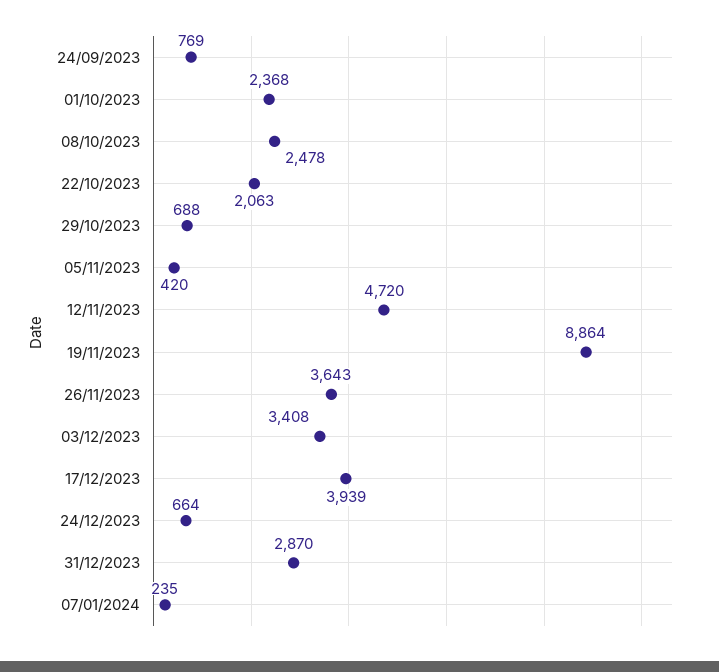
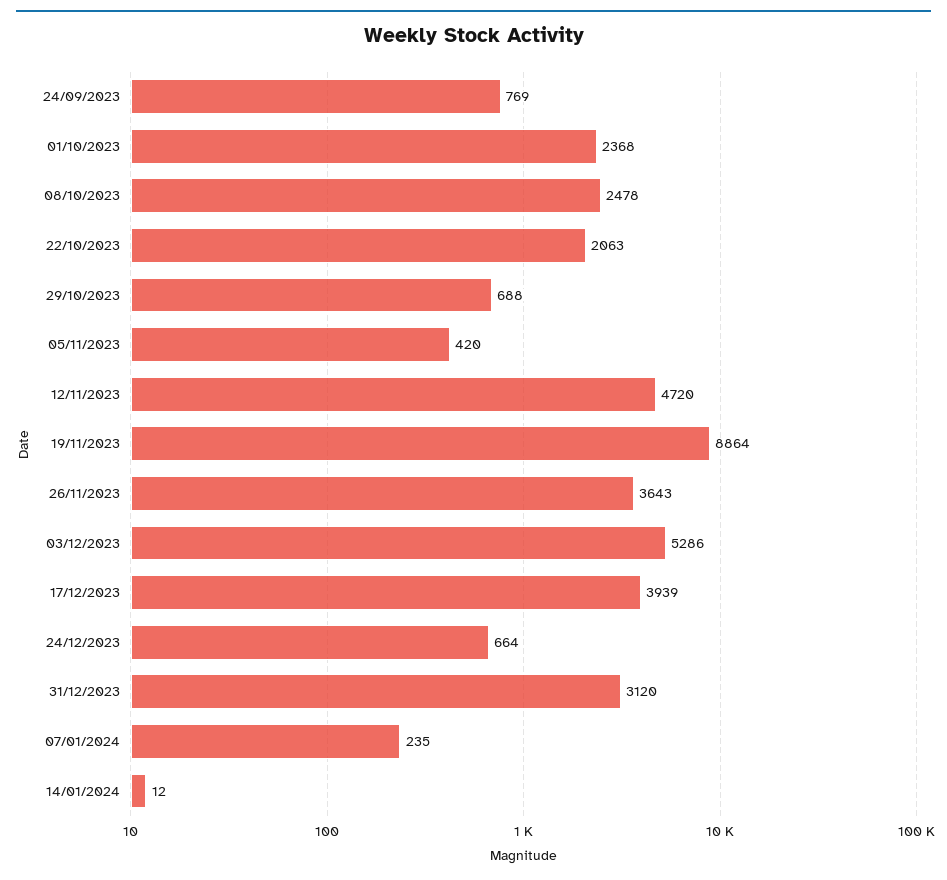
03/12/2023: 3408 -> 5286
31/12/2023: 2870 -> 3120
14/01/2024: none -> 12

